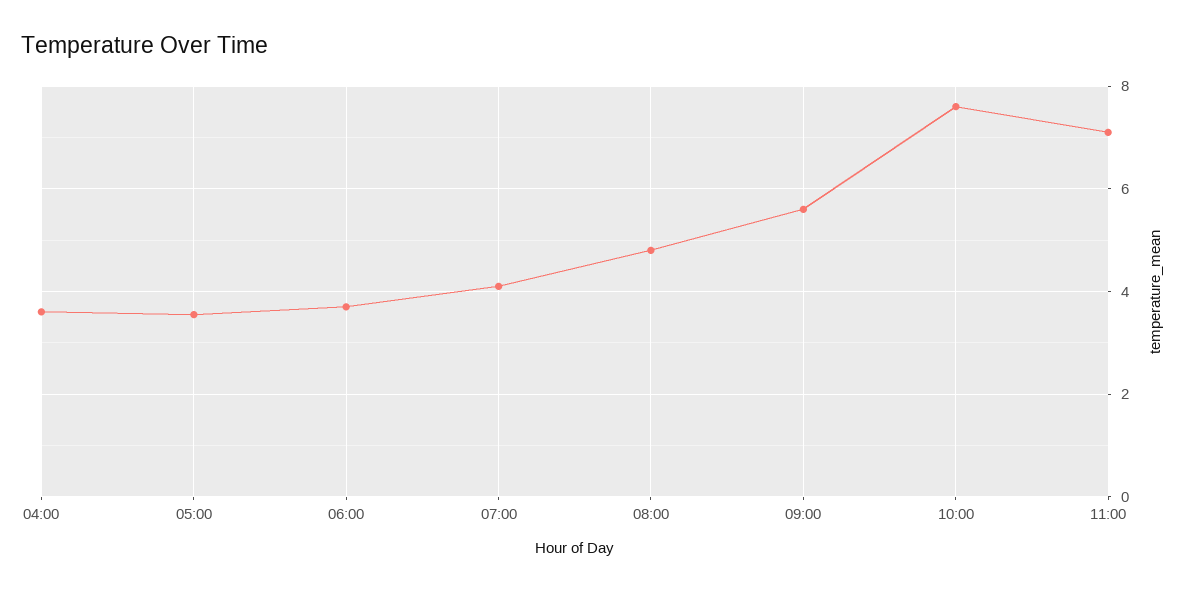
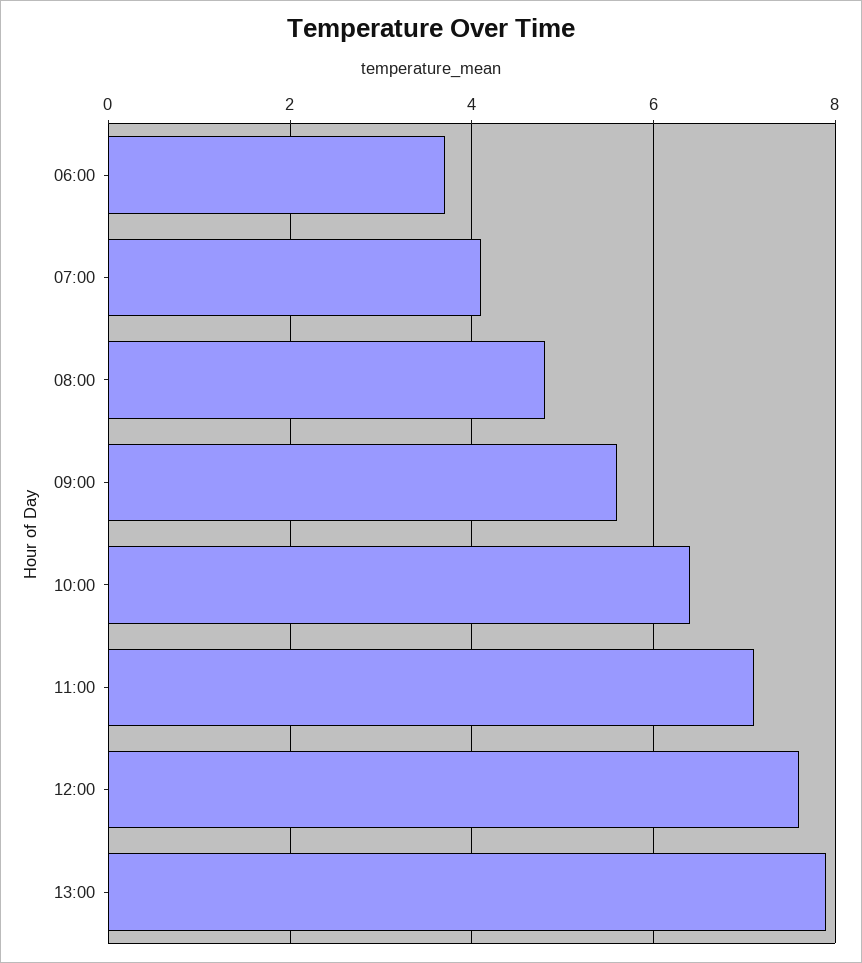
04:00: 3.6 -> none
05:00: 3.6 -> none
10:00: 7.6 -> 6.5
12:00: none -> 7.5
13:00: none -> 8

